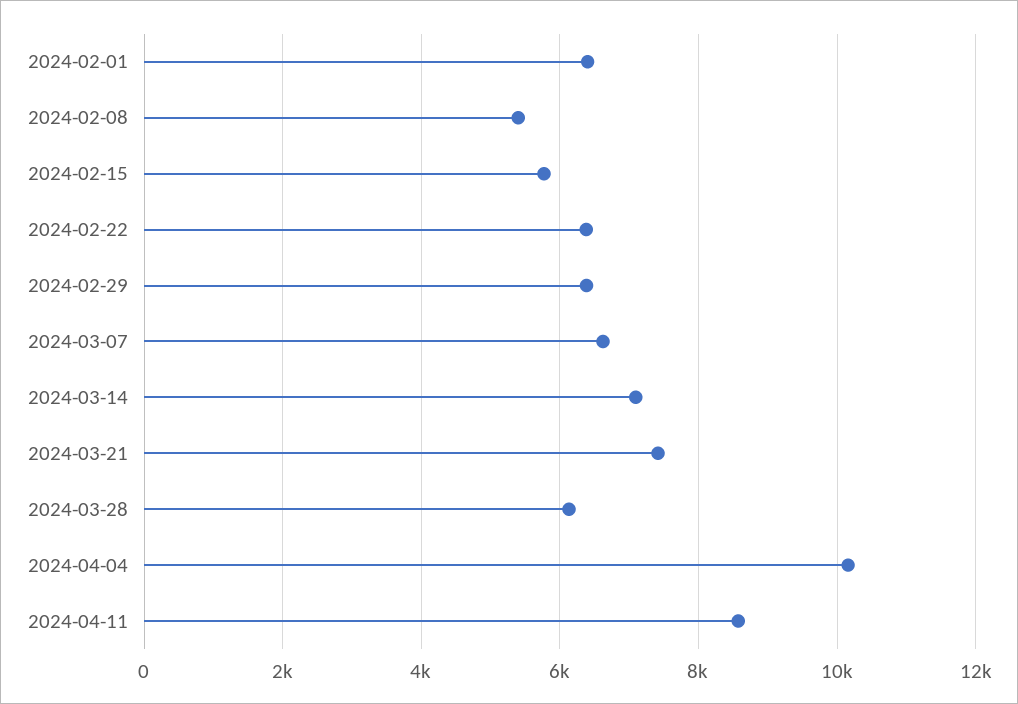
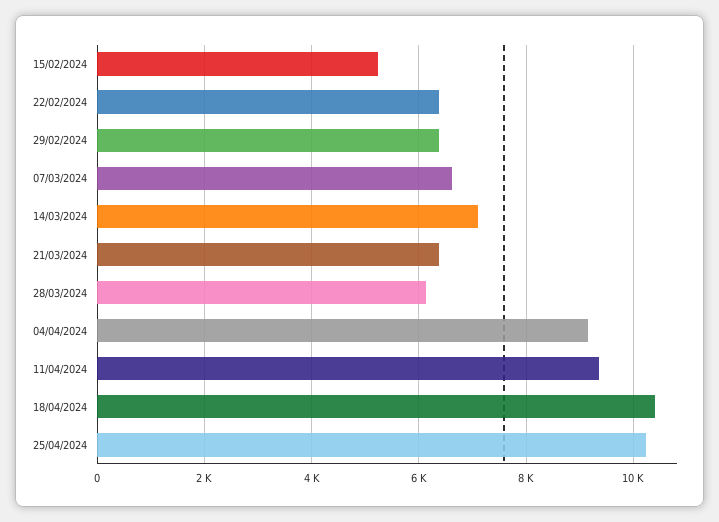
2024-02-01: 6400 -> none
2024-02-08: 5400 -> none
2024-02-15: 5800 -> 5200
2024-03-21: 7400 -> 6400
2024-04-04: 10200 -> 9200
2024-04-11: 8600 -> 9400
18/04/2024: none -> 10400
25/04/2024: none -> 10200

